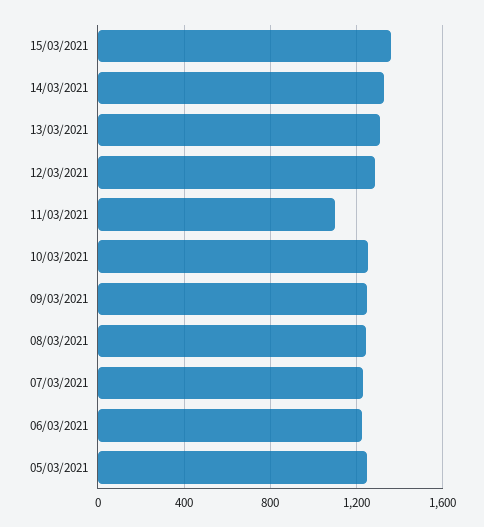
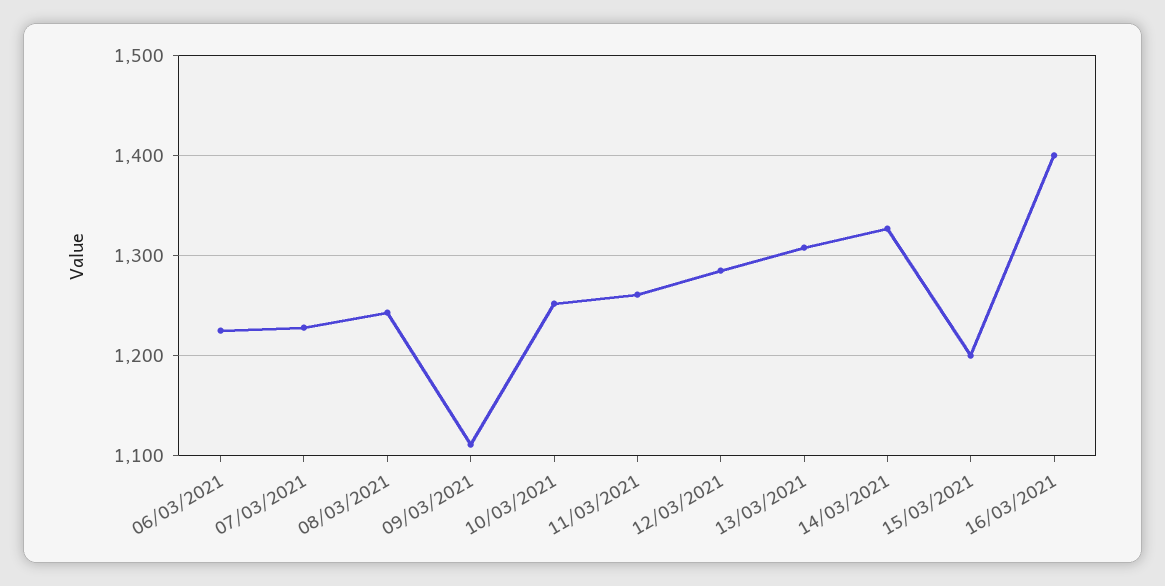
15/03/2021: 1350 -> 1200
11/03/2021: 1100 -> 1260
09/03/2021: 1250 -> 1110
05/03/2021: 1250 -> none
16/03/2021: none -> 1400

